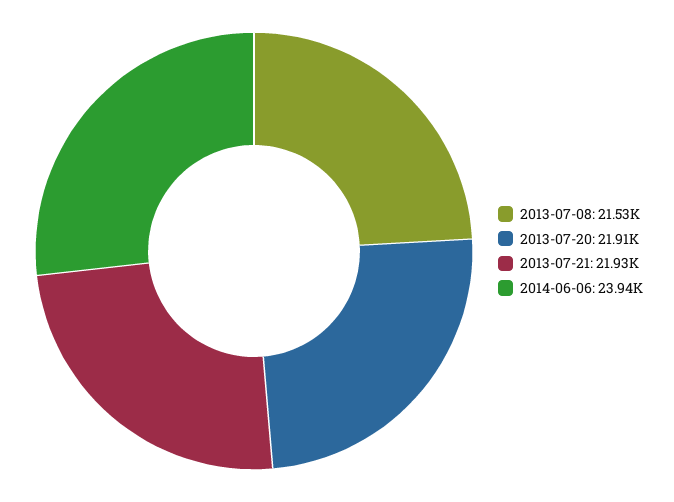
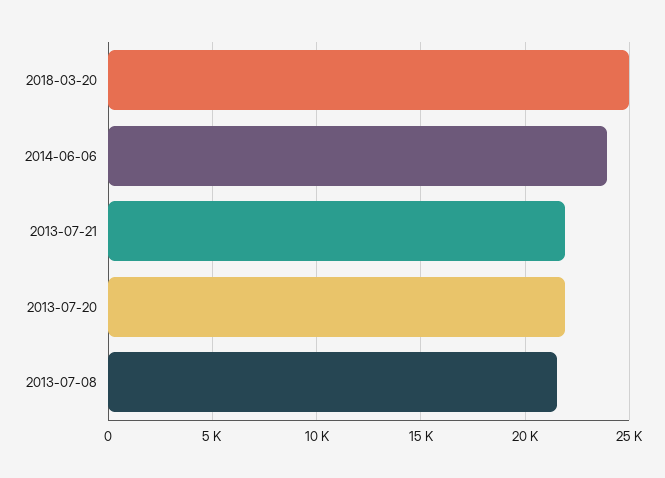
2018-03-20: none -> 25000

